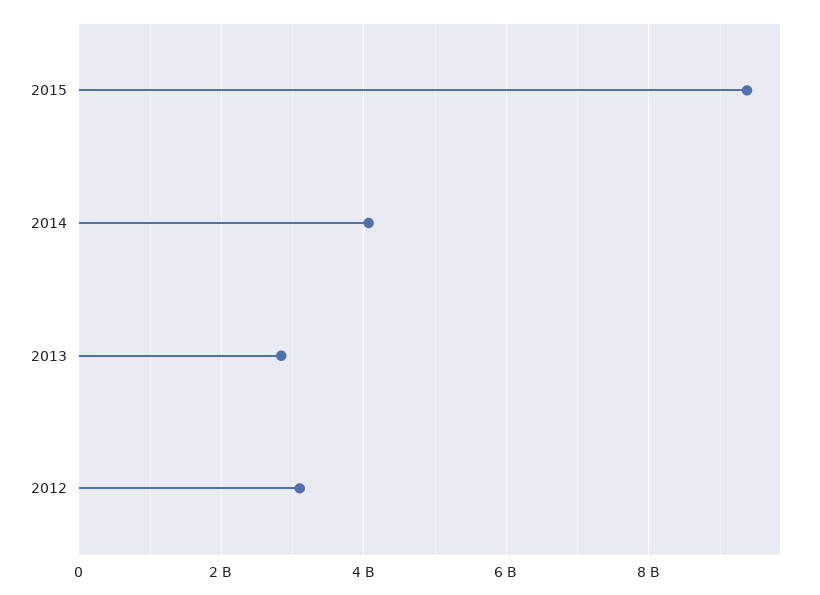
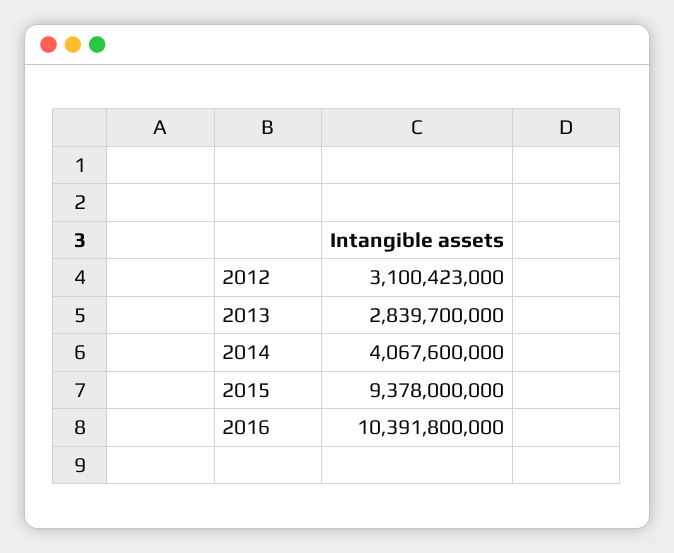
2016: none -> 10391800000

